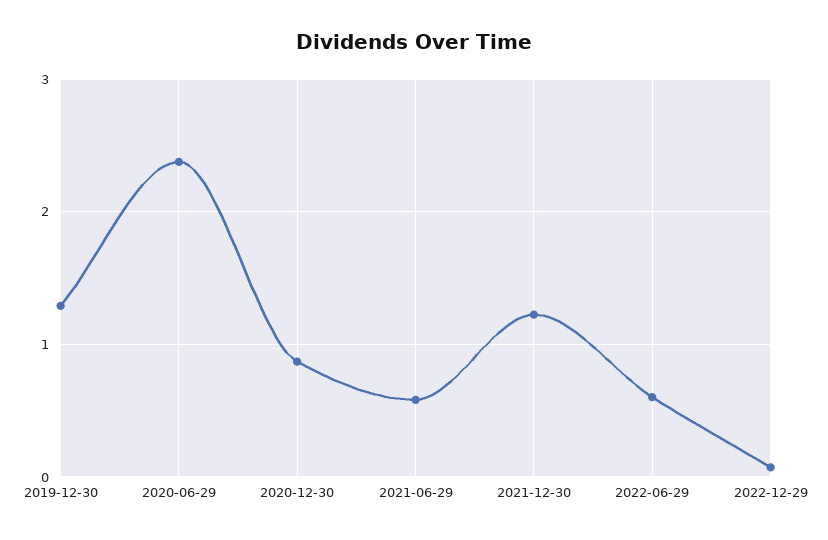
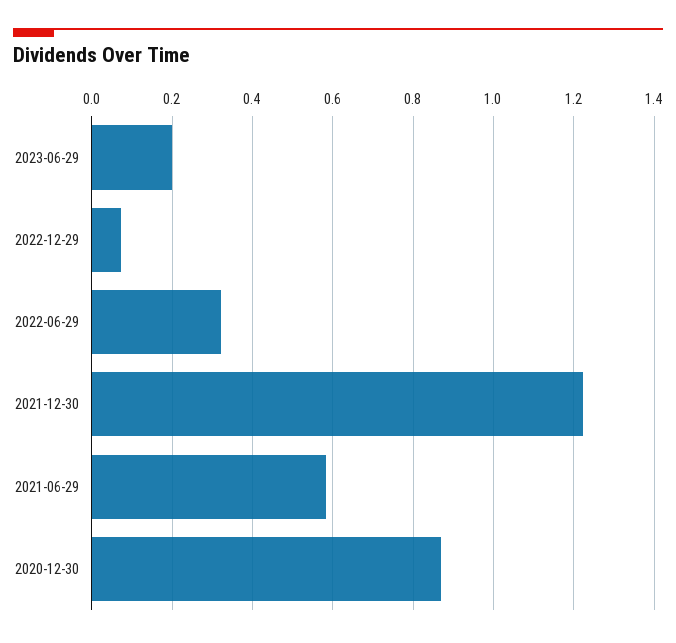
2019-12-30: 1.3 -> none
2020-06-29: 2.4 -> none
2022-06-29: 0.6 -> 0.32
2023-06-29: none -> 0.2

